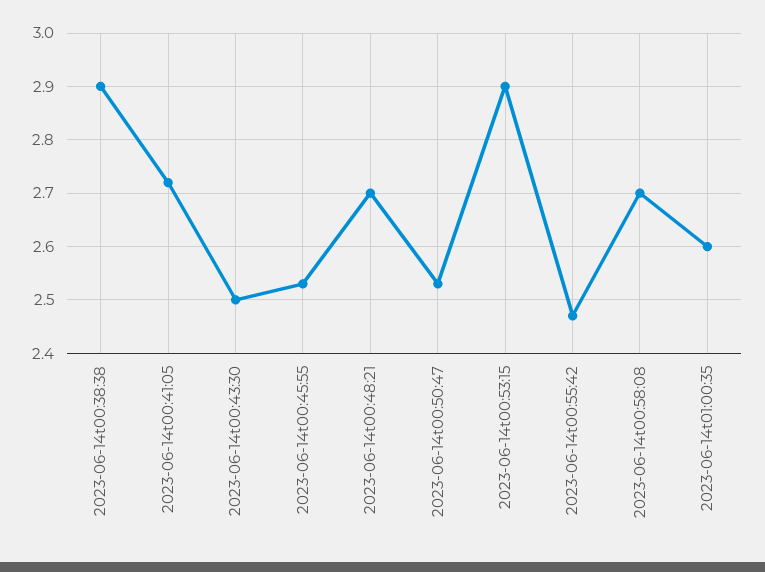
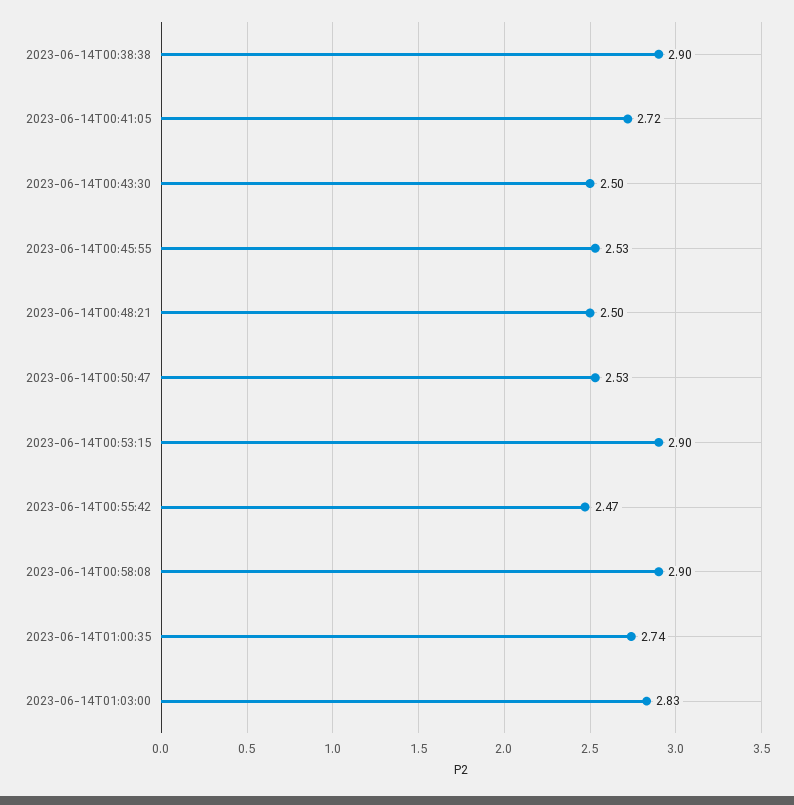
2023-06-14t00:48:21: 2.7 -> 2.5
2023-06-14t00:58:08: 2.7 -> 2.9
2023-06-14t01:00:35: 2.6 -> 2.74
2023-06-14T01:03:00: none -> 2.83

